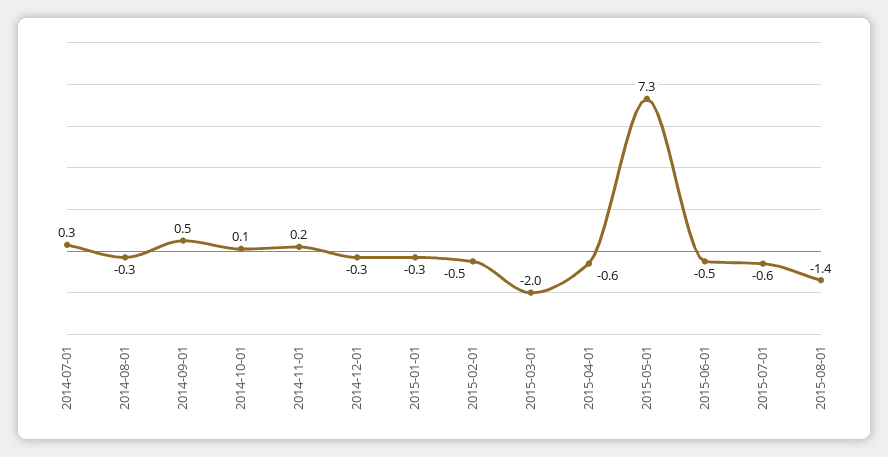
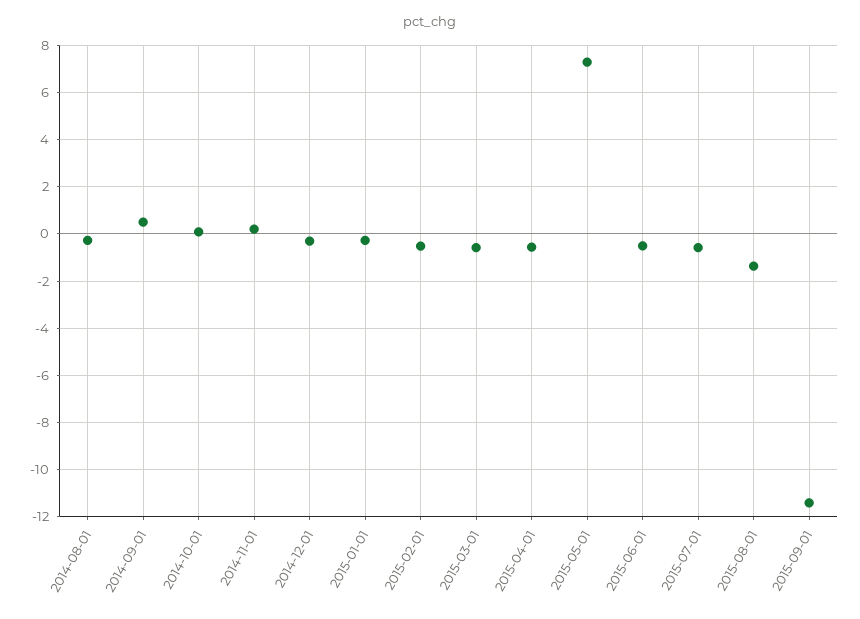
2014-07-01: 0.3 -> none
2015-03-01: -2 -> -0.5
2015-09-01: none -> -11.5

